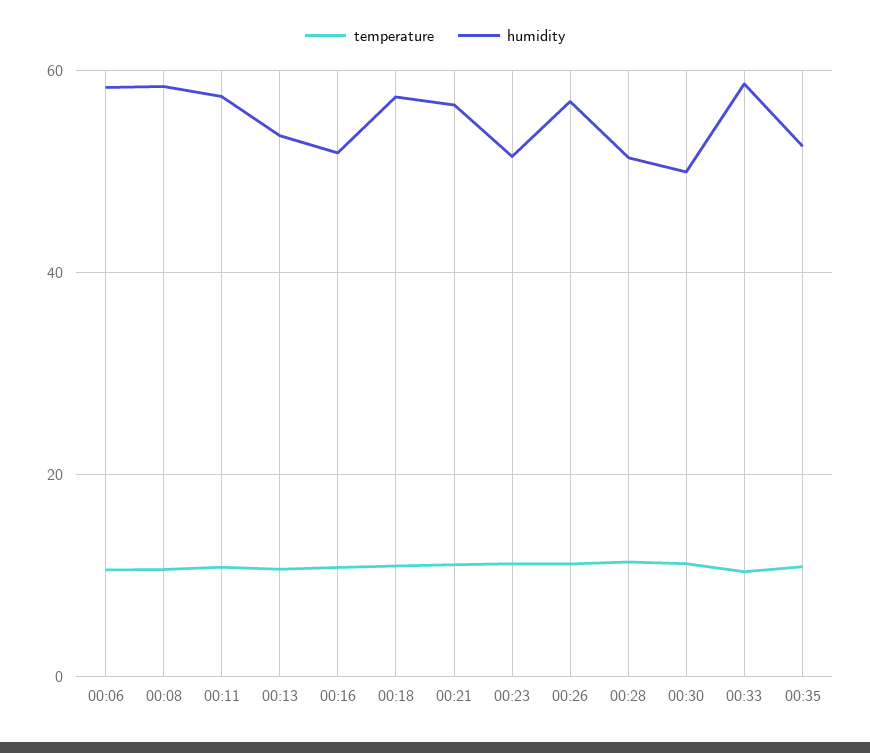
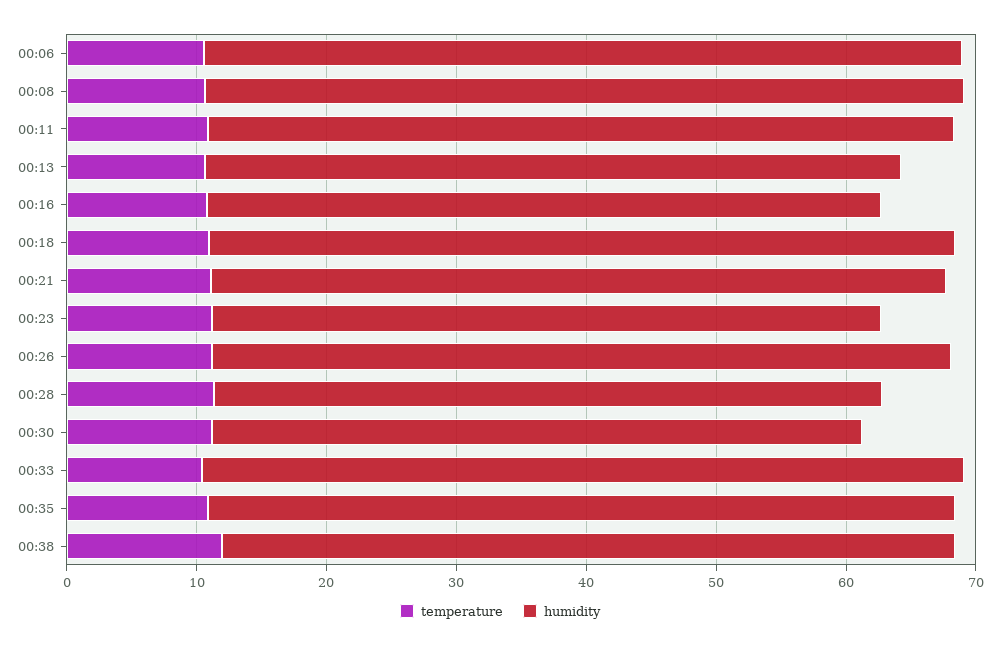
humidity, 00:35: 52 -> 58
temperature, 00:38: none -> 12
humidity, 00:38: none -> 56

